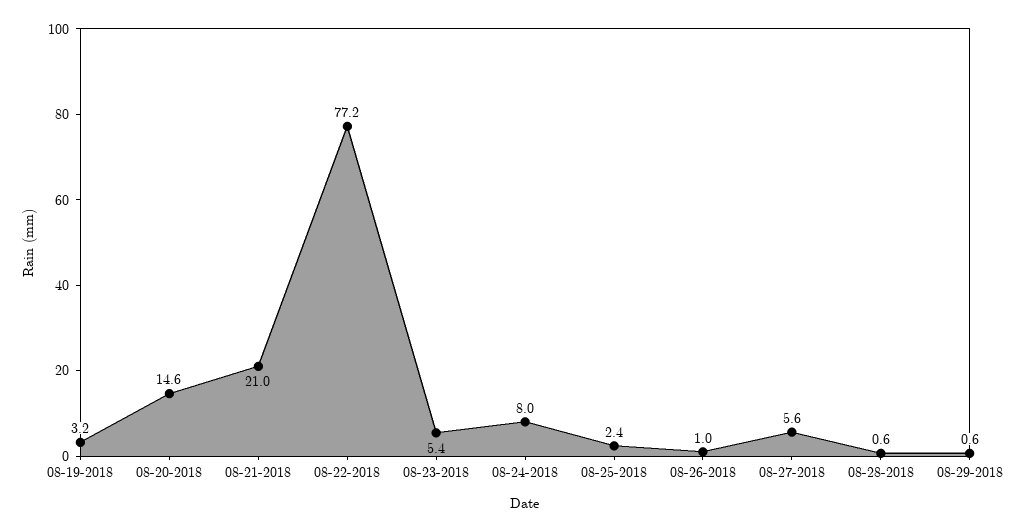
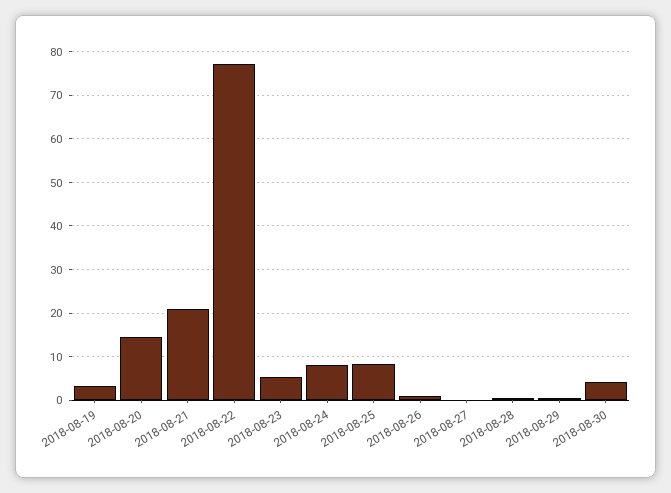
08-25-2018: 2.4 -> 8
08-27-2018: 5.6 -> 0
2018-08-30: none -> 4

